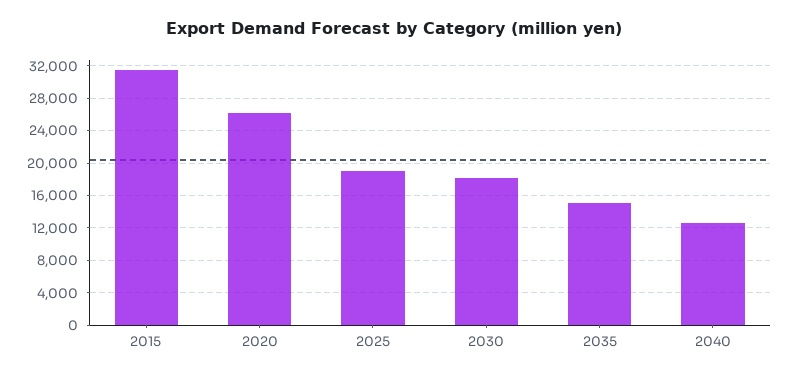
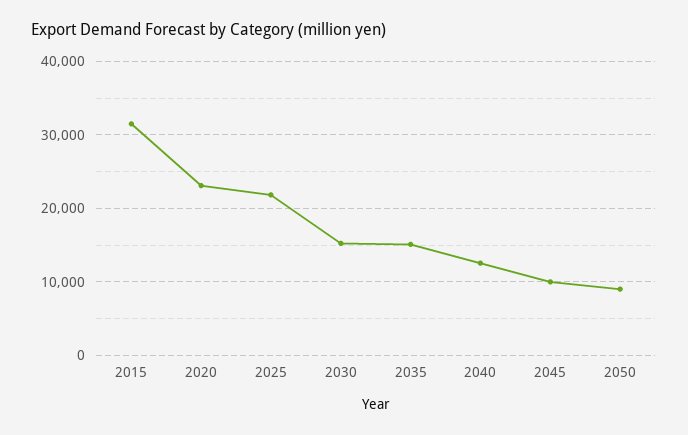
2020: 26000 -> 23000
2025: 19000 -> 22000
2030: 18000 -> 15000
2045: none -> 10000
2050: none -> 9000

